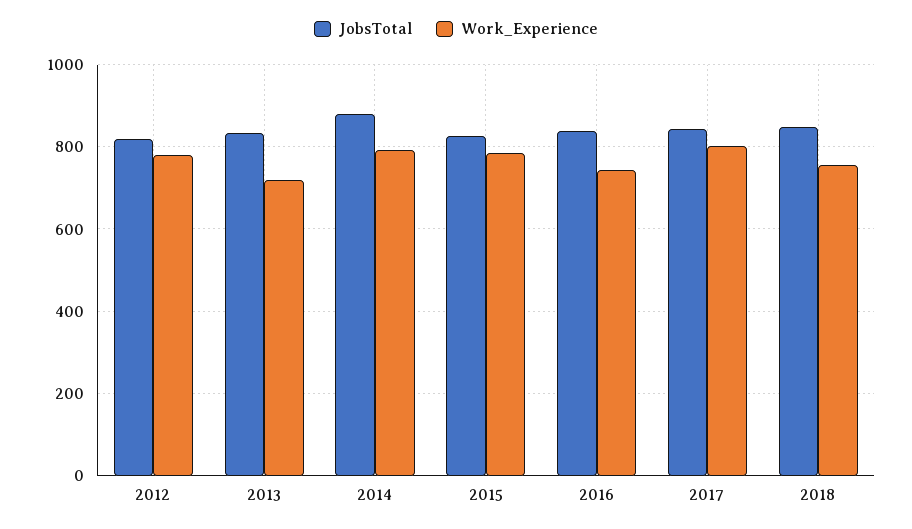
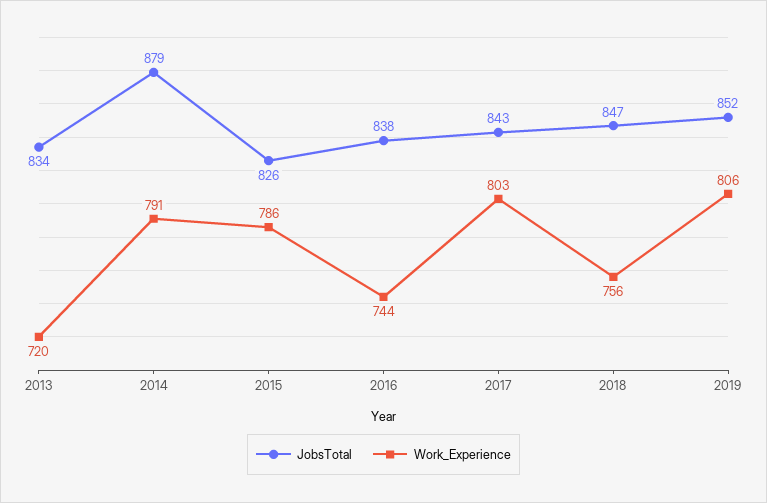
JobsTotal, 2012: 820 -> none
Work_Experience, 2012: 780 -> none
JobsTotal, 2019: none -> 852
Work_Experience, 2019: none -> 806

